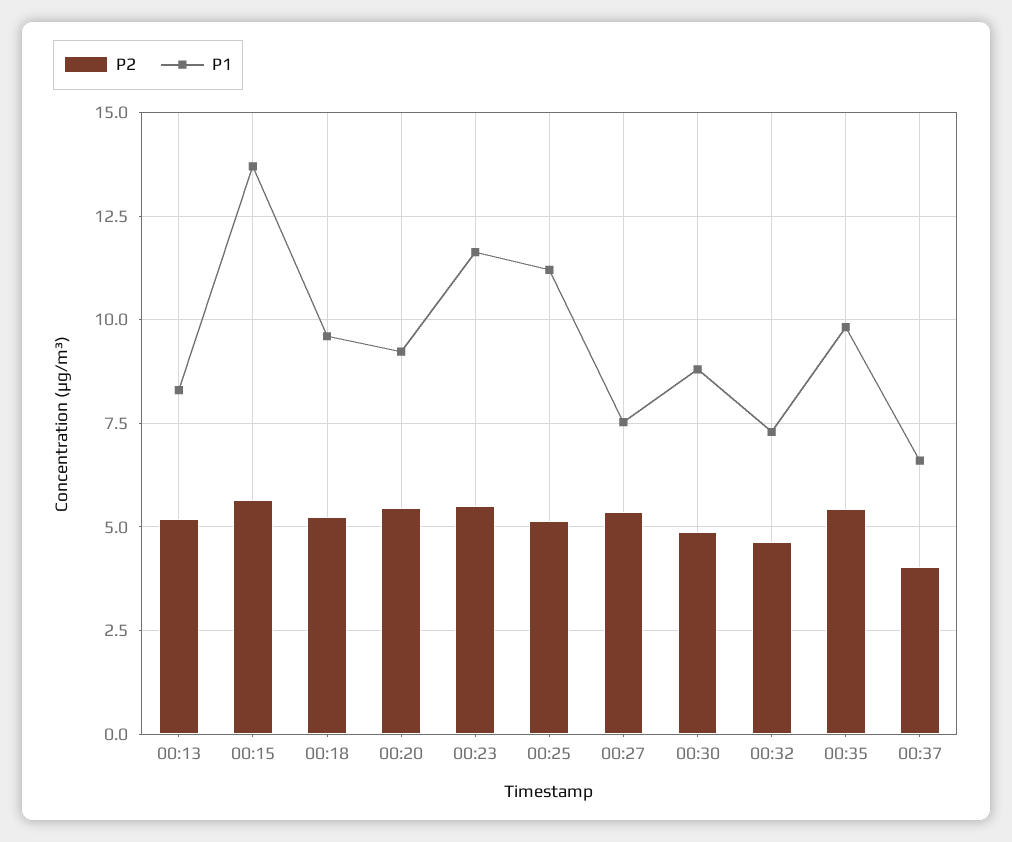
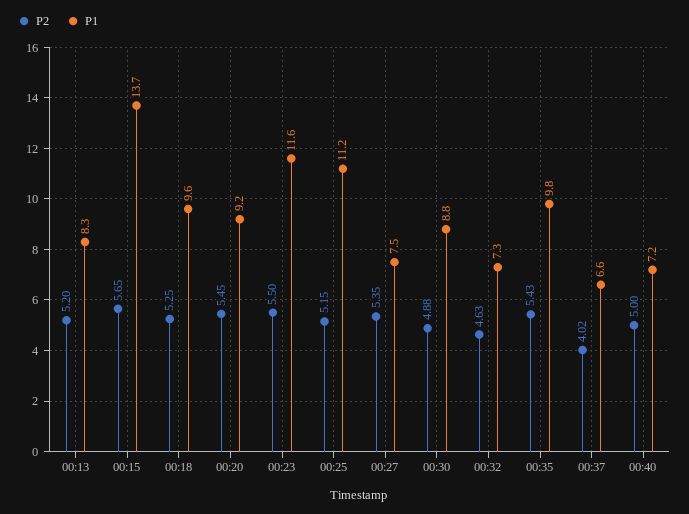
P2, 00:40: none -> 5
P1, 00:40: none -> 7.2

